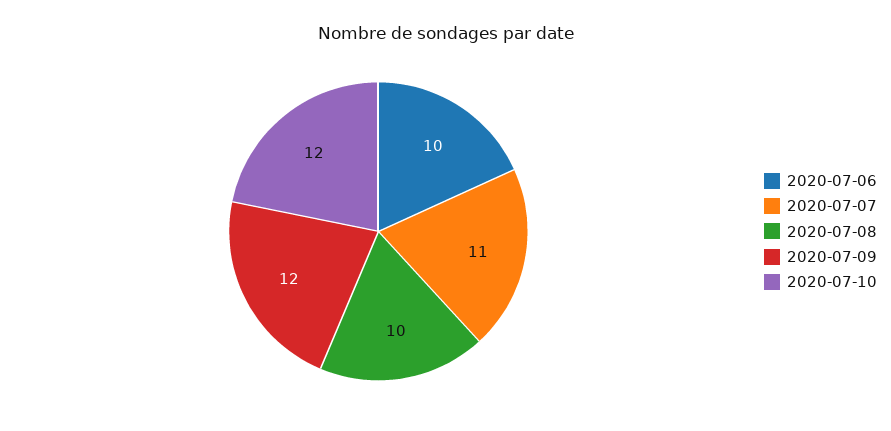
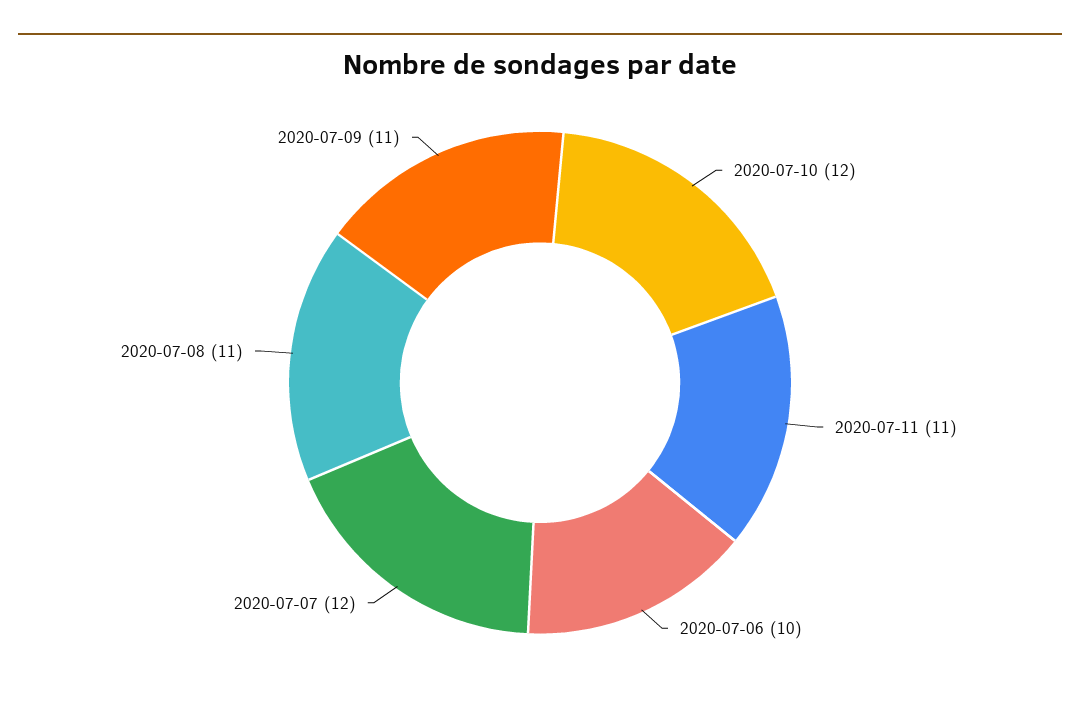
2020-07-07: 11 -> 12
2020-07-08: 10 -> 11
2020-07-09: 12 -> 11
2020-07-11: none -> 11

